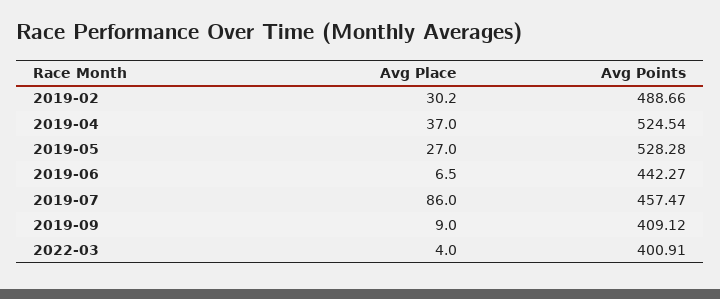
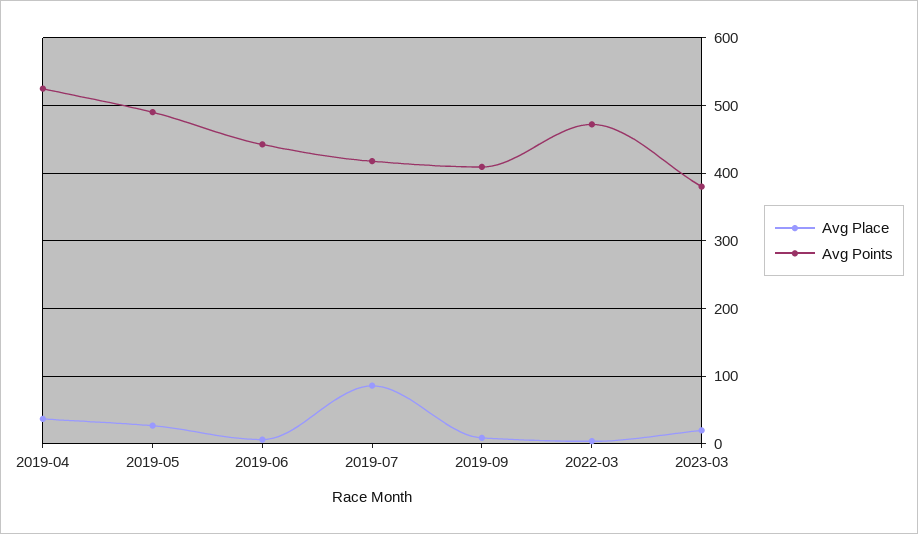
Avg Place, 2019-02: 30.2 -> none
Avg Points, 2019-02: 488.66 -> none
Avg Points, 2019-05: 528.28 -> 490
Avg Points, 2019-07: 457.47 -> 420
Avg Points, 2022-03: 400.91 -> 470
Avg Place, 2023-03: none -> 20
Avg Points, 2023-03: none -> 380

